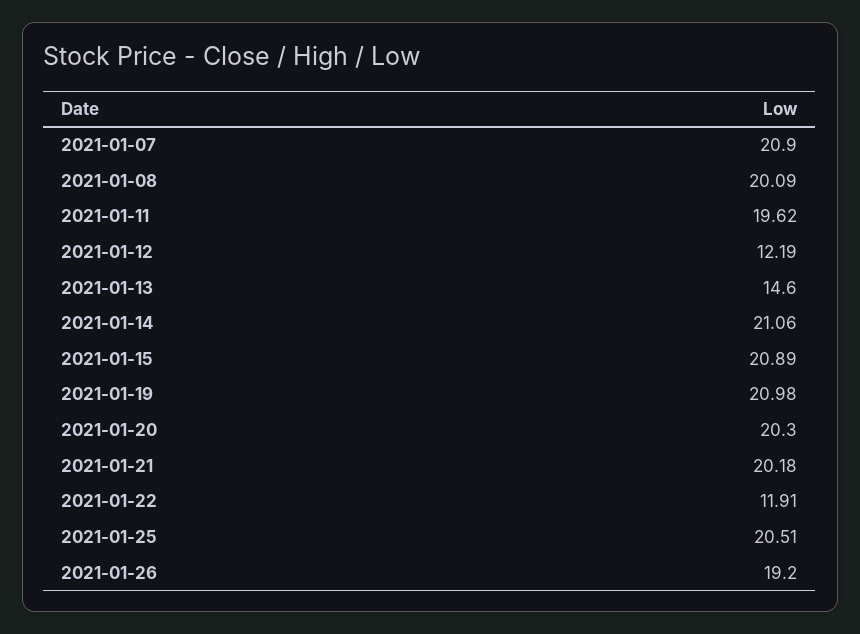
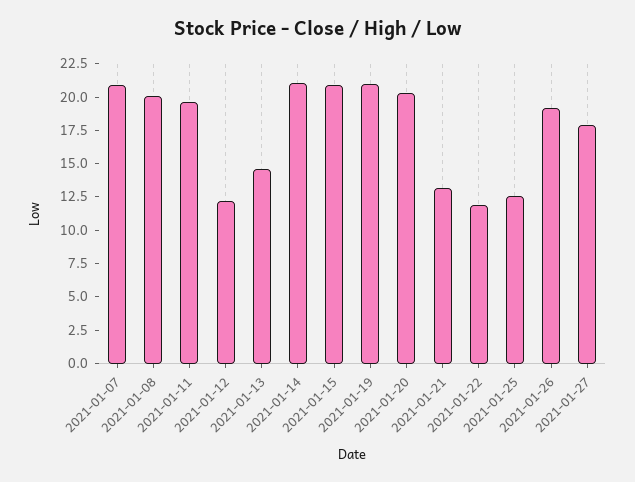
2021-01-21: 20.18 -> 12.5
2021-01-25: 20.51 -> 12.5
2021-01-27: none -> 17.5

